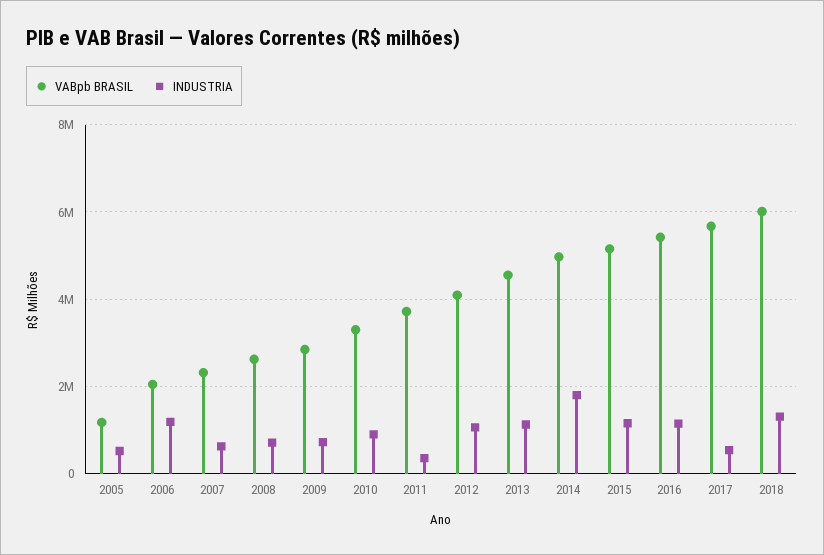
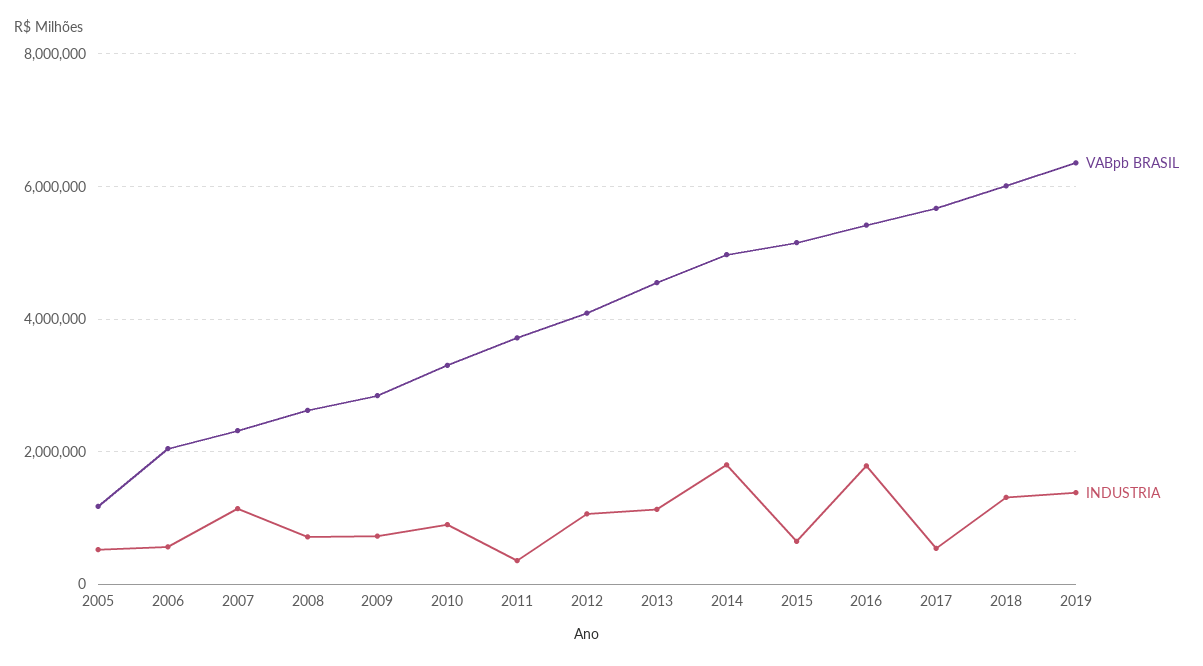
INDUSTRIA, 2006: 1200000 -> 600000
INDUSTRIA, 2007: 600000 -> 1200000
INDUSTRIA, 2015: 1200000 -> 600000
INDUSTRIA, 2016: 1200000 -> 1800000
VABpb BRASIL, 2019: none -> 6400000
INDUSTRIA, 2019: none -> 1400000

